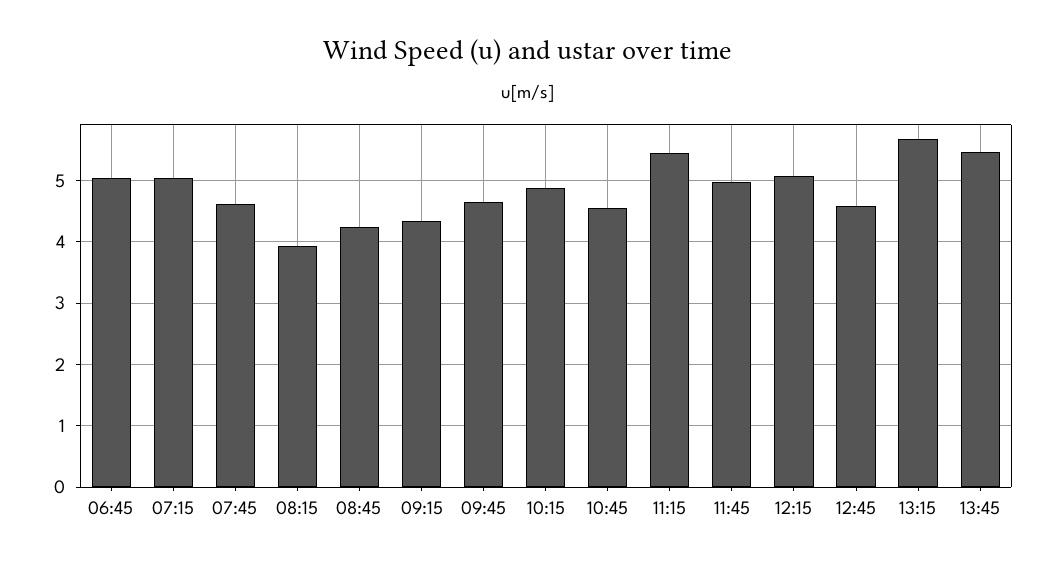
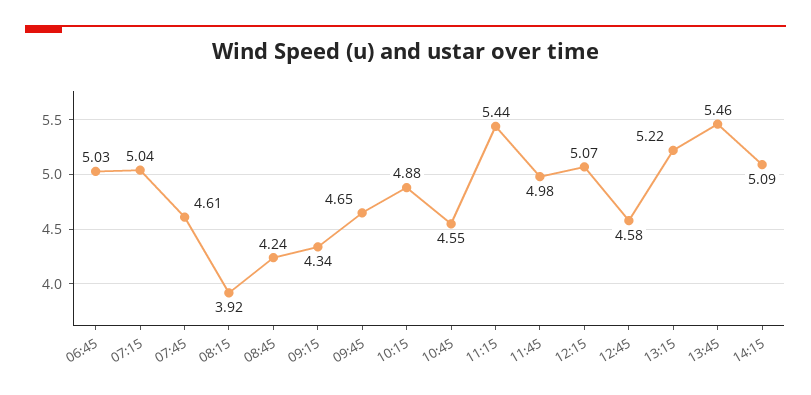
13:15: 5.7 -> 5.22
14:15: none -> 5.09

